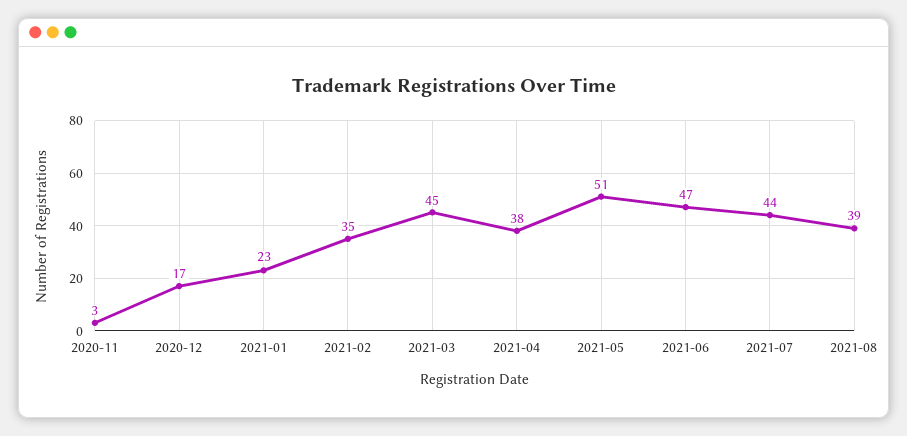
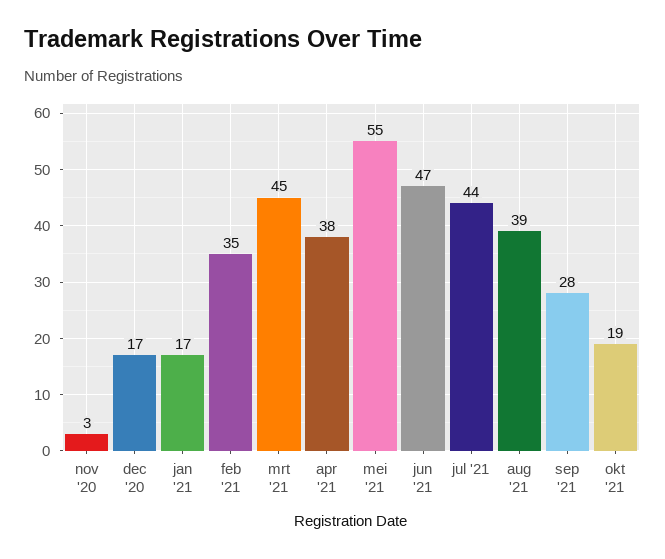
2021-01: 23 -> 17
2021-05: 51 -> 55
sep '21: none -> 28
okt '21: none -> 19

